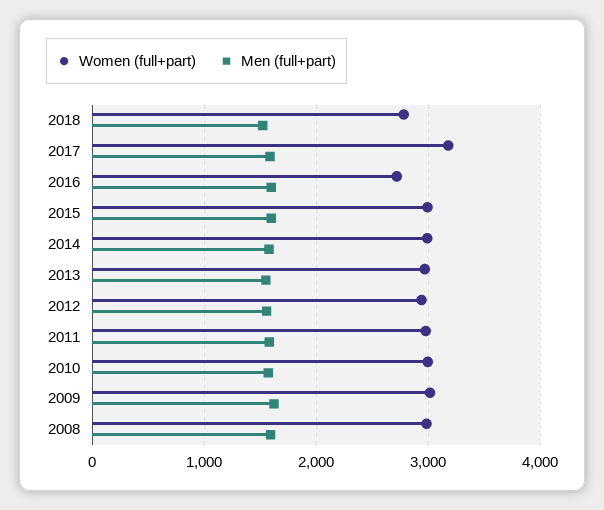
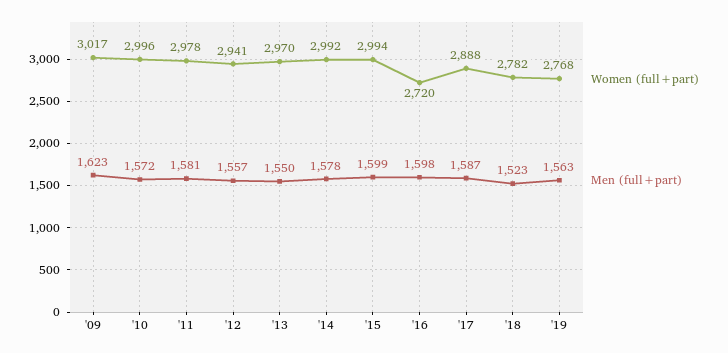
Women (full+part), 2017: 3200 -> 2888
Women (full+part), 2008: 3000 -> none
Men (full+part), 2008: 1600 -> none
Women (full+part), '19: none -> 2768
Men (full+part), '19: none -> 1563

